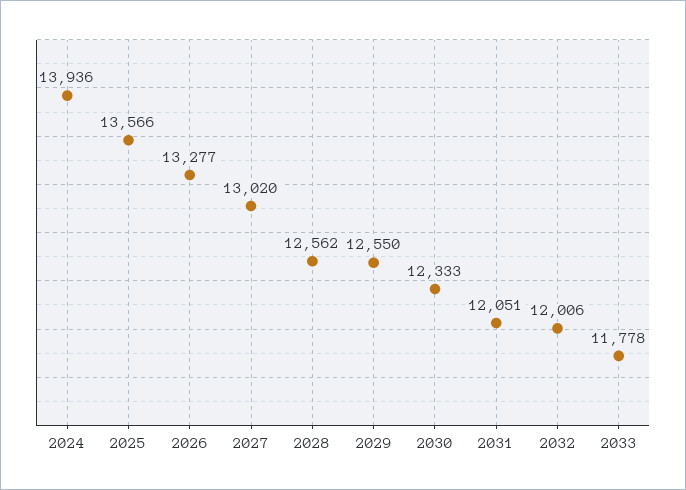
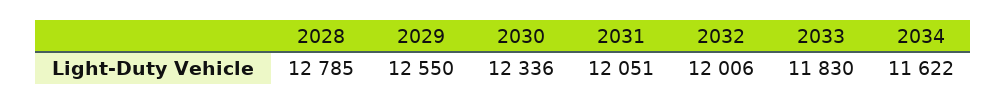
2024: 13936 -> none
2025: 13566 -> none
2026: 13277 -> none
2027: 13020 -> none
2028: 12562 -> 12785
2030: 12333 -> 12336
2033: 11778 -> 11830
2034: none -> 11622

